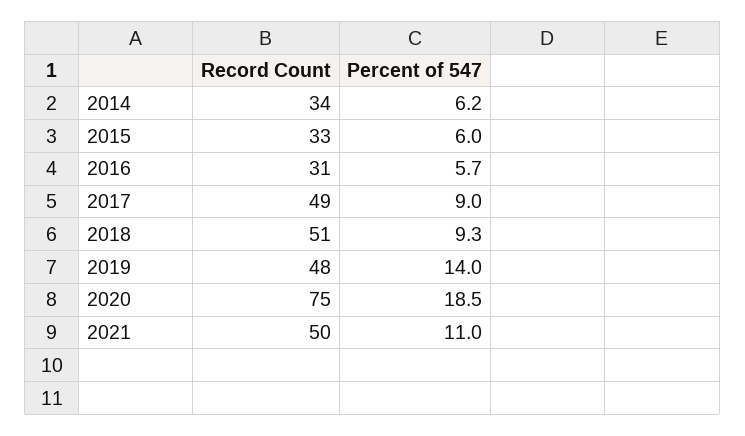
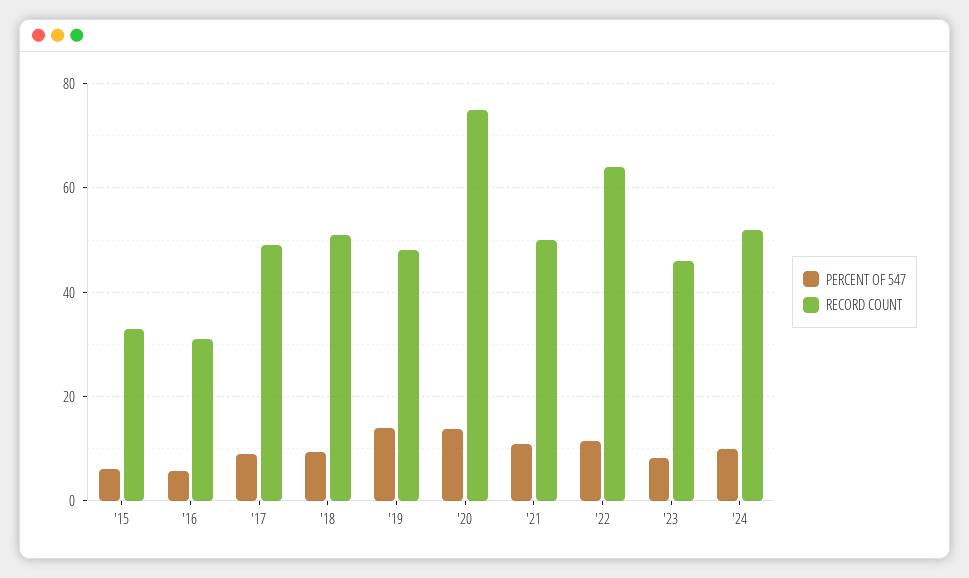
Record Count, 2014: 34 -> none
Percent of 547, 2014: 6.2 -> none
Percent of 547, 2020: 18.5 -> 14
Percent of 547, '22: none -> 12
Record Count, '22: none -> 64
Percent of 547, '23: none -> 8
Record Count, '23: none -> 46
Percent of 547, '24: none -> 10
Record Count, '24: none -> 52

